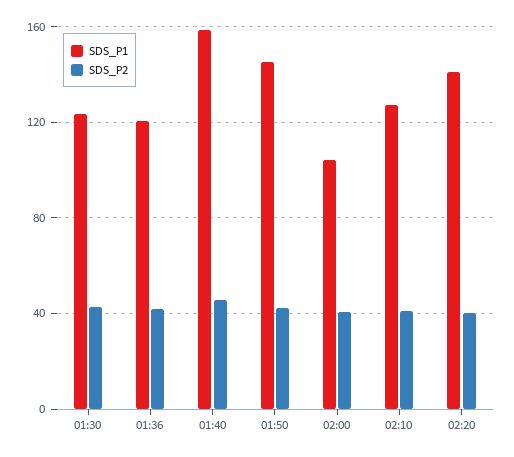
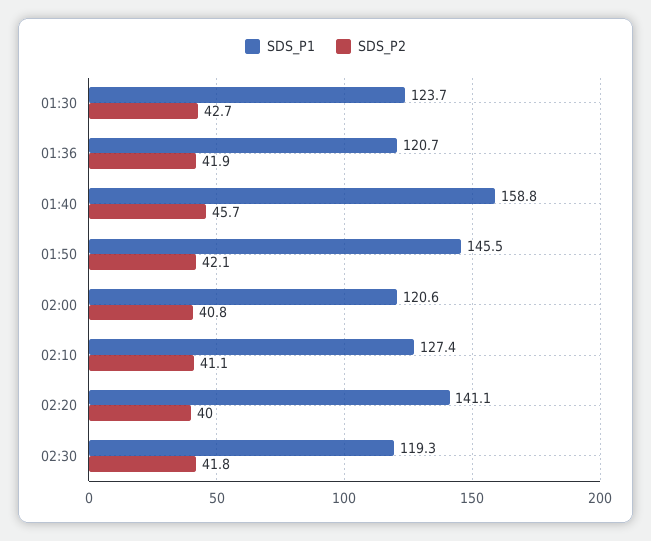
SDS_P1, 02:00: 105 -> 120.6
SDS_P1, 02:30: none -> 119.3
SDS_P2, 02:30: none -> 41.8

